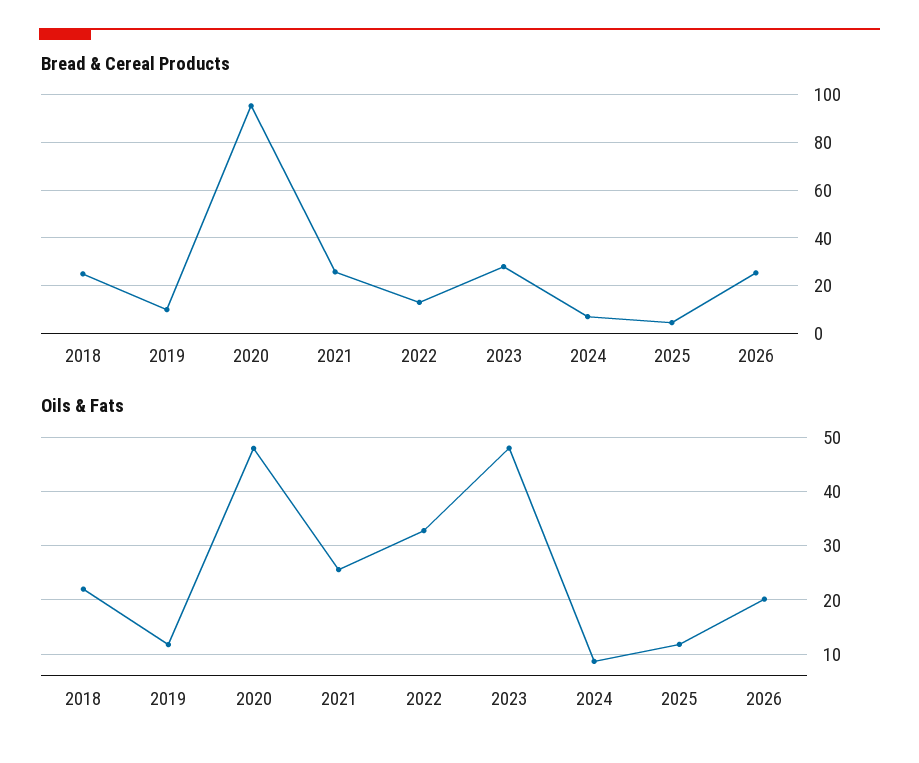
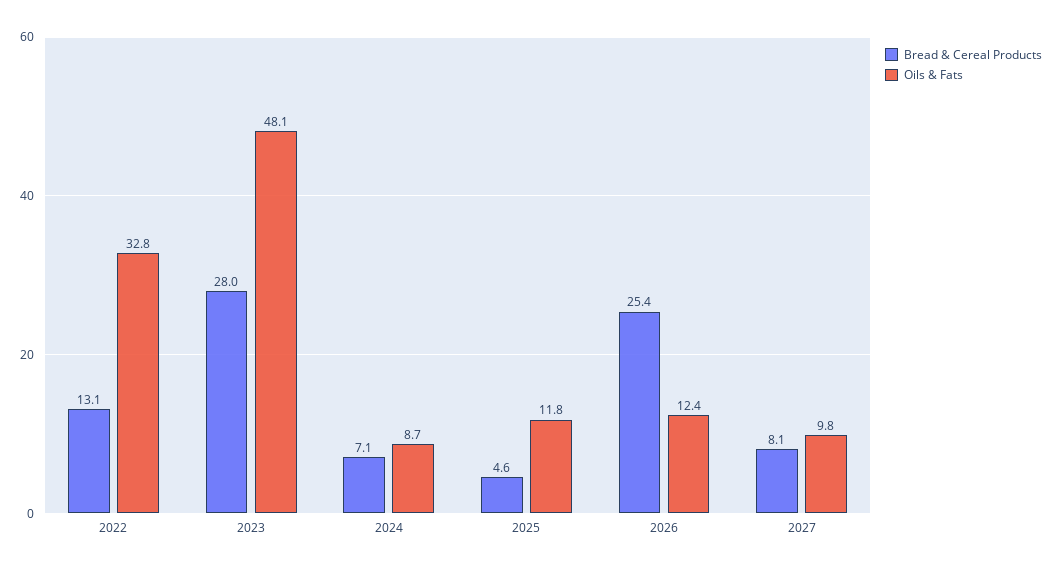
Bread & Cereal Products, 2018: 25 -> none
Bread & Cereal Products, 2019: 10 -> none
Bread & Cereal Products, 2020: 95 -> none
Bread & Cereal Products, 2021: 25 -> none
Oils & Fats, 2018: 22 -> none
Oils & Fats, 2019: 12 -> none
Oils & Fats, 2020: 48 -> none
Oils & Fats, 2021: 26 -> none
Oils & Fats, 2026: 20 -> 12.4
Bread & Cereal Products, 2027: none -> 8.1
Oils & Fats, 2027: none -> 9.8

